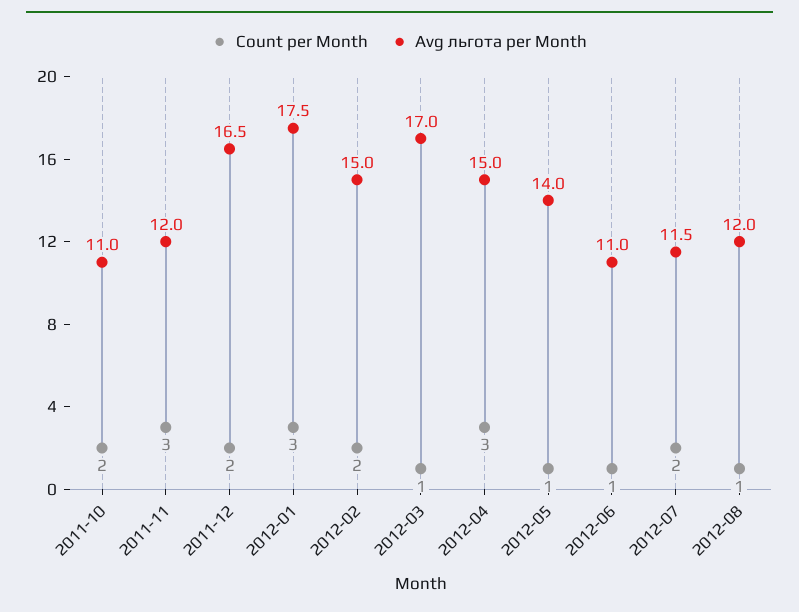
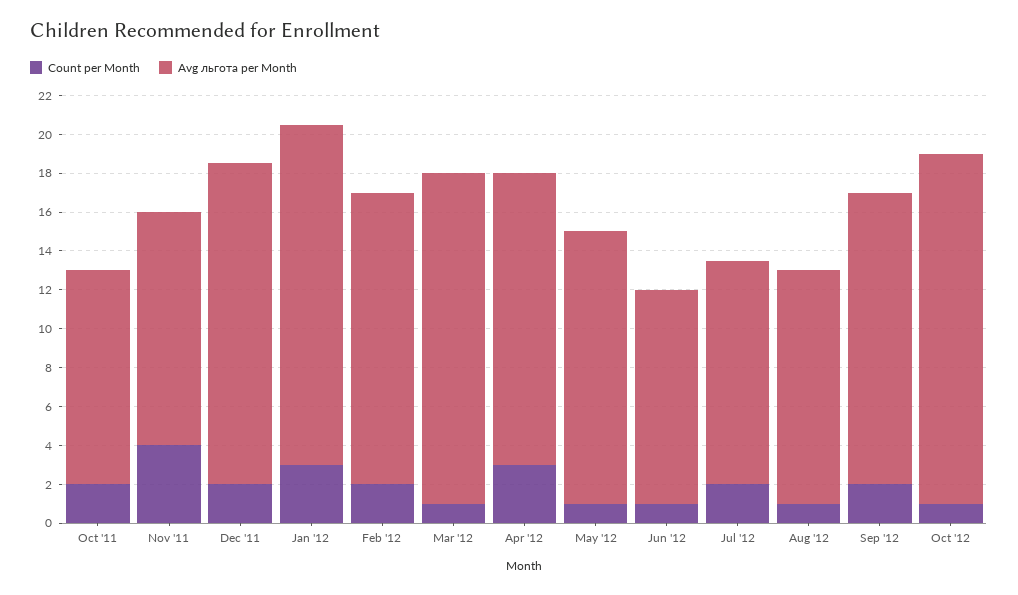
Count per Month, 2011-11: 3 -> 4
Count per Month, Sep '12: none -> 2
Avg льгота per Month, Sep '12: none -> 15
Count per Month, Oct '12: none -> 1
Avg льгота per Month, Oct '12: none -> 18

